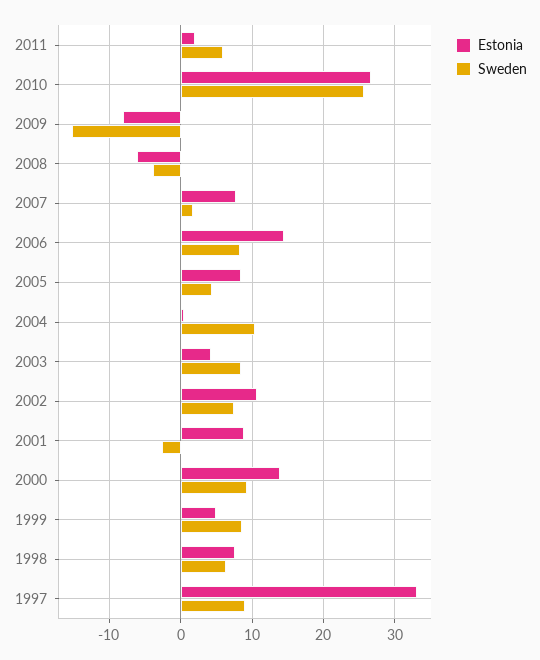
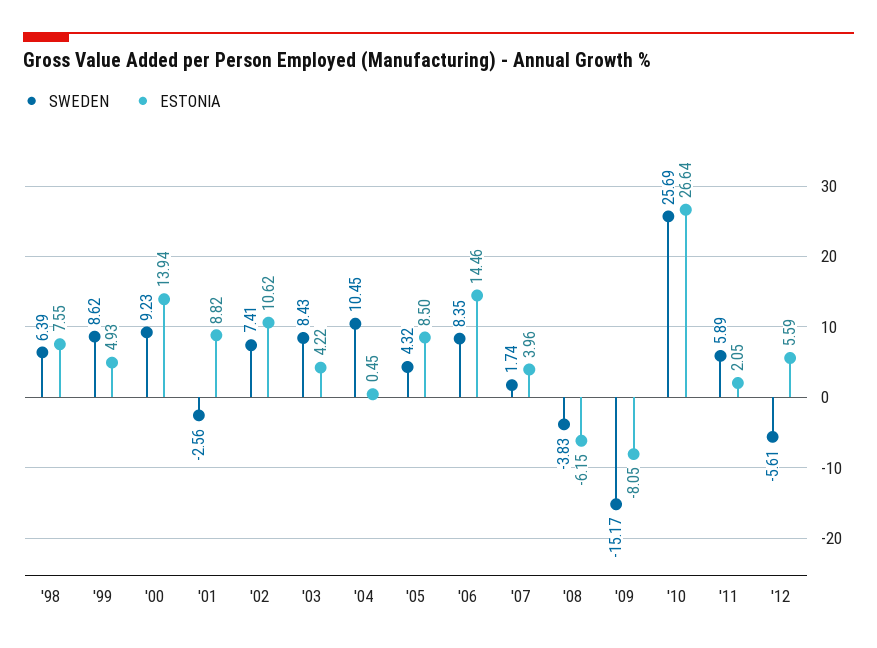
Estonia, 2007: 8 -> 3.96
Estonia, 1997: 33 -> none
Sweden, 1997: 9 -> none
Sweden, '12: none -> -5.61
Estonia, '12: none -> 5.59

